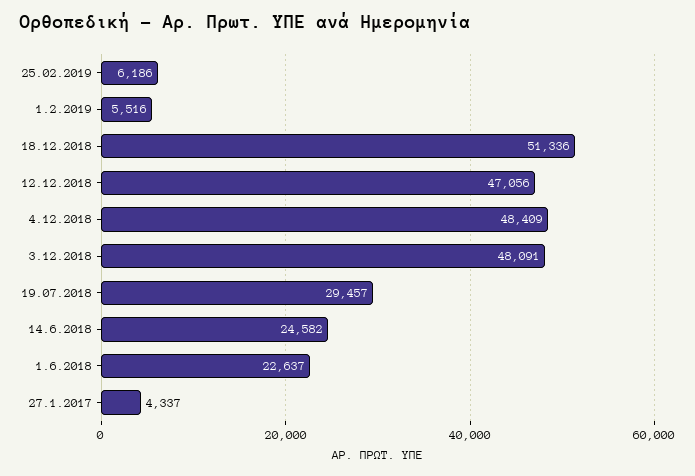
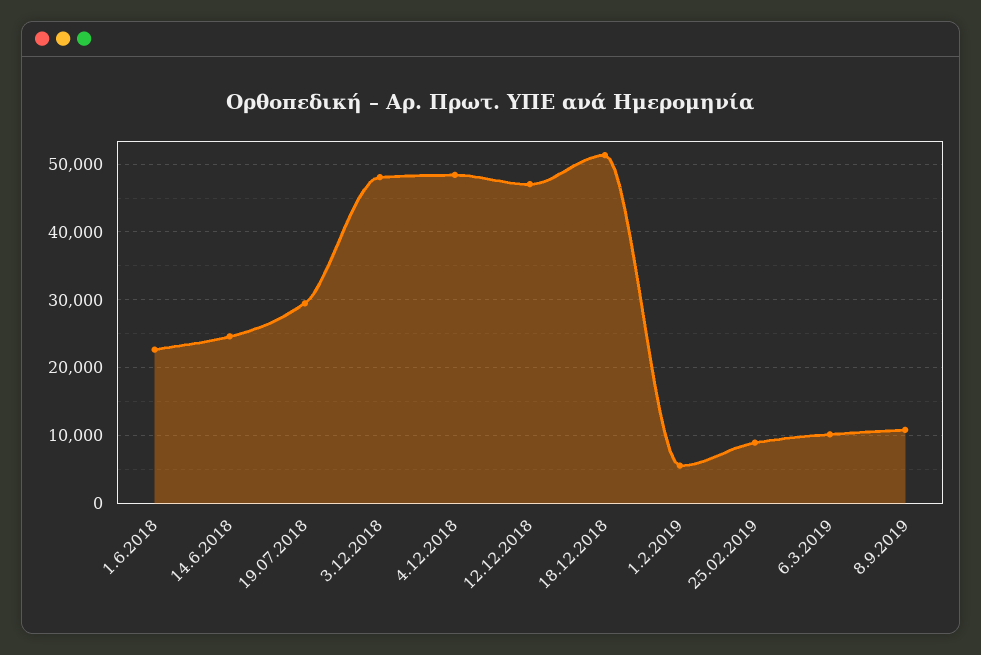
25.02.2019: 6186 -> 9000
27.1.2017: 4337 -> none
6.3.2019: none -> 10000
8.9.2019: none -> 11000

